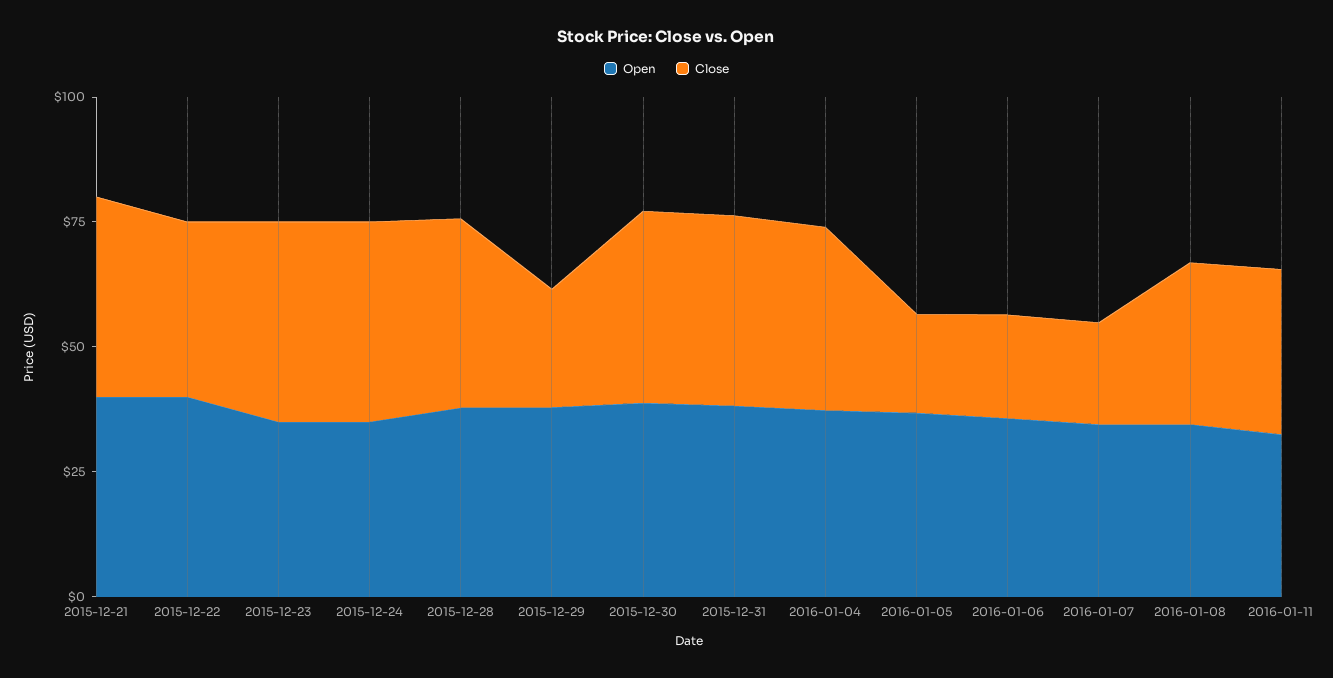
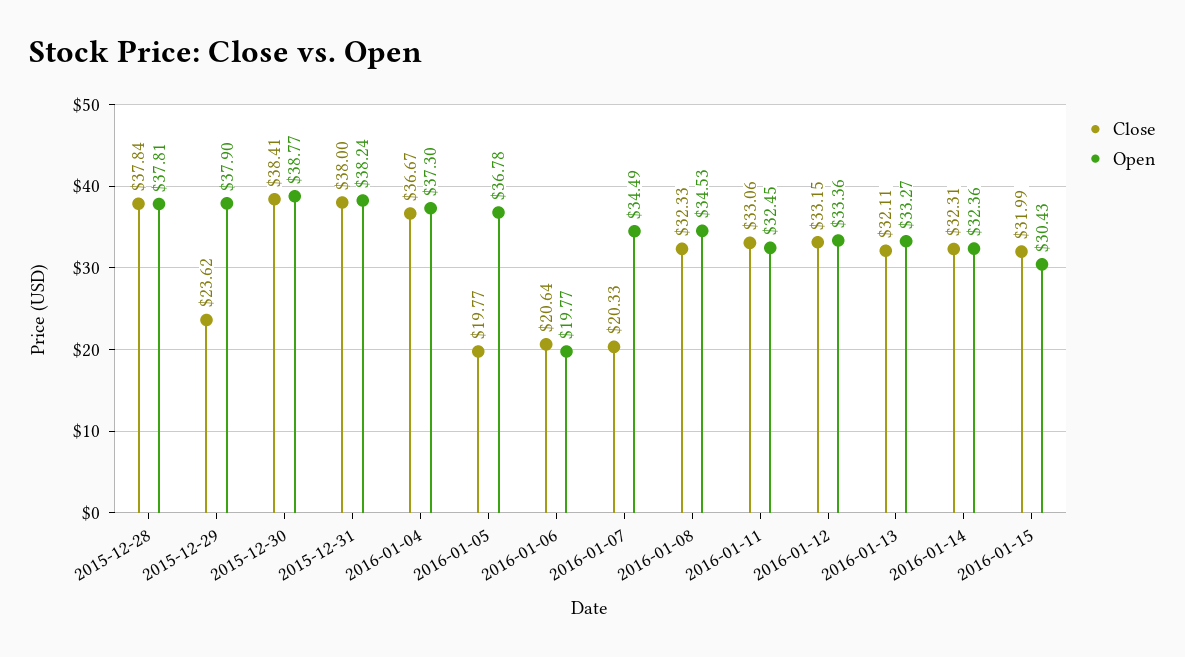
Open, 2015-12-21: 40 -> none
Close, 2015-12-21: 40 -> none
Open, 2015-12-22: 40 -> none
Close, 2015-12-22: 35 -> none
Open, 2015-12-23: 35 -> none
Close, 2015-12-23: 40 -> none
Open, 2015-12-24: 35 -> none
Close, 2015-12-24: 40 -> none
Open, 2016-01-06: 35 -> 19.77
Close, 2016-01-12: none -> 33.15
Open, 2016-01-12: none -> 33.36
Close, 2016-01-13: none -> 32.11
Open, 2016-01-13: none -> 33.27
Close, 2016-01-14: none -> 32.31
Open, 2016-01-14: none -> 32.36
Close, 2016-01-15: none -> 31.99
Open, 2016-01-15: none -> 30.43

